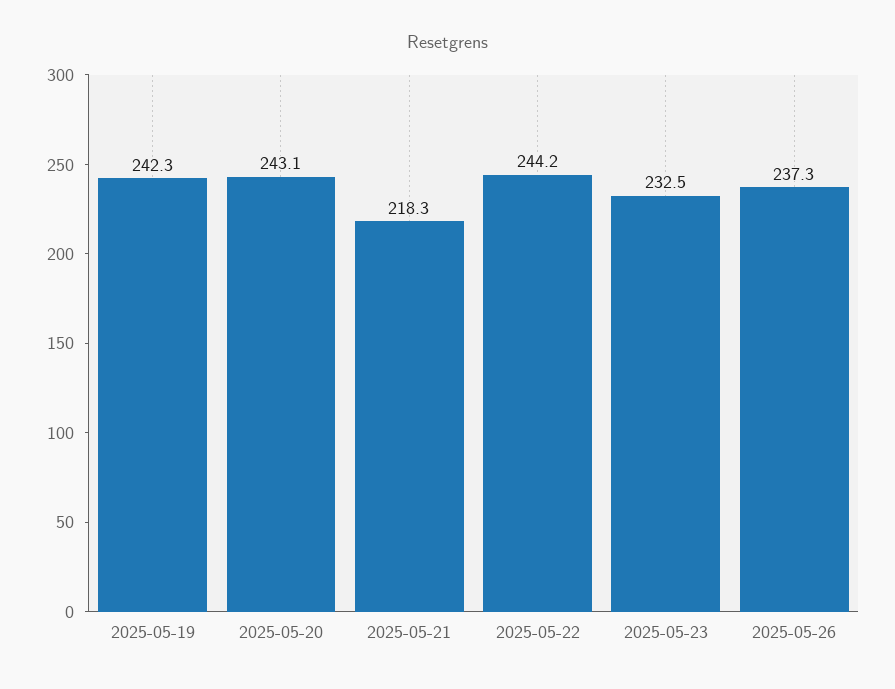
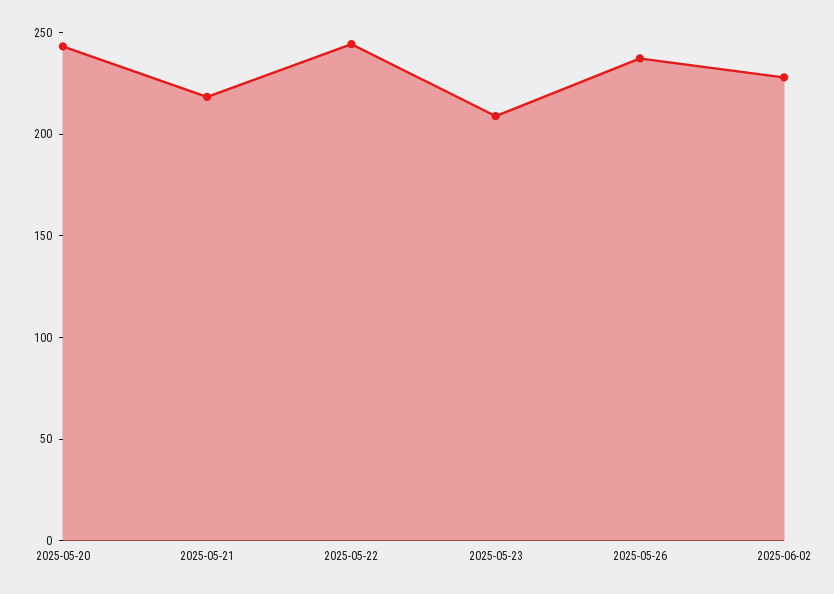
2025-05-19: 242.3 -> none
2025-05-23: 232.5 -> 210
2025-06-02: none -> 230

